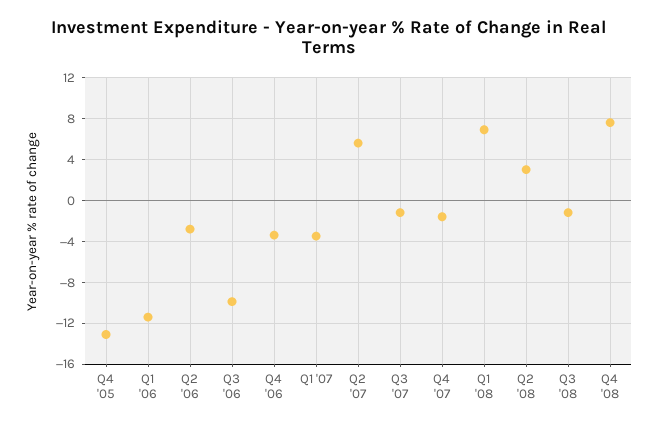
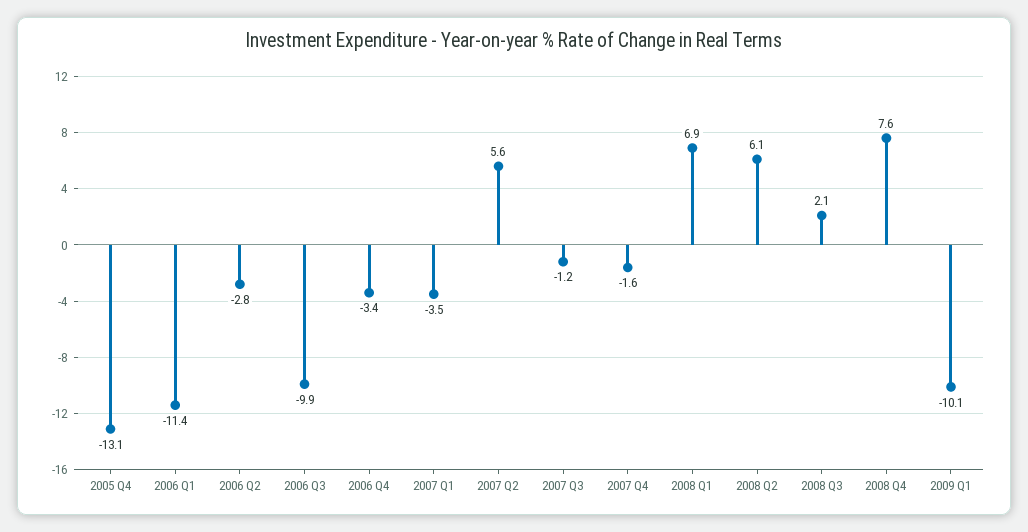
Q2 '08: 3 -> 6.1
Q3 '08: -1 -> 2.1
2009 Q1: none -> -10.1

